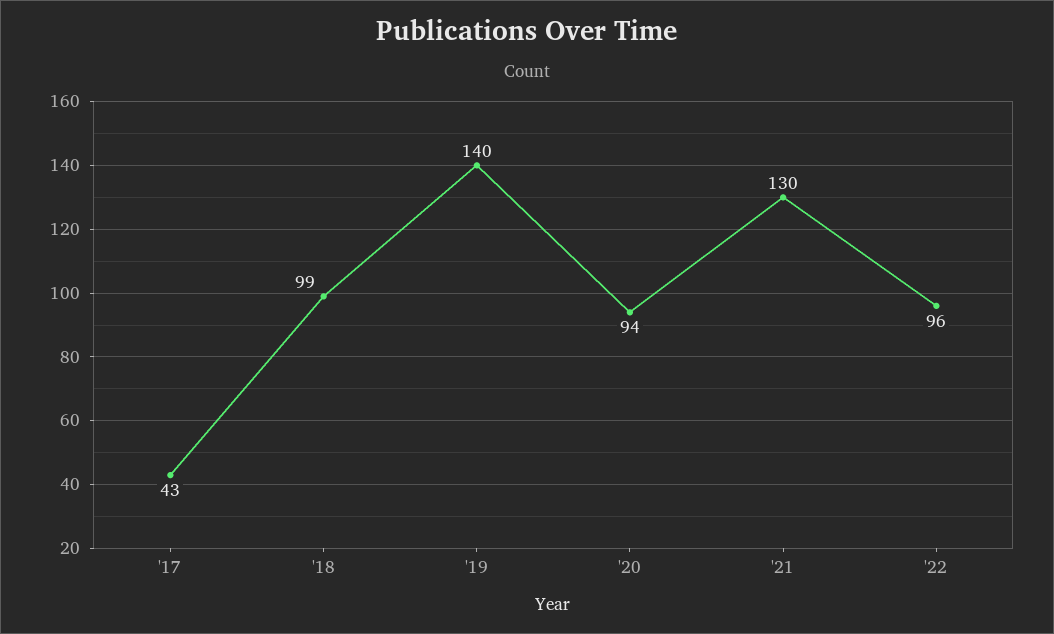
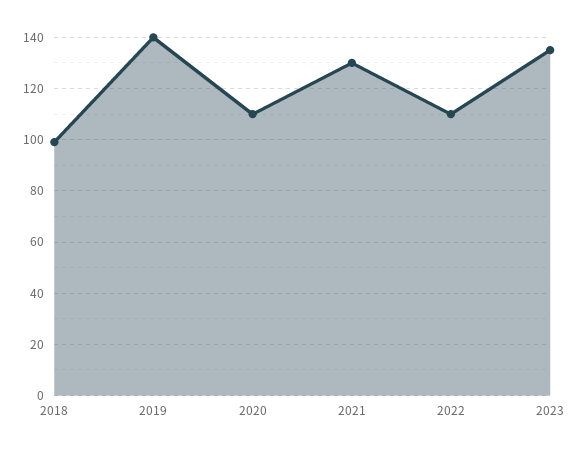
'17: 43 -> none
'20: 94 -> 110
'22: 96 -> 110
2023: none -> 135

